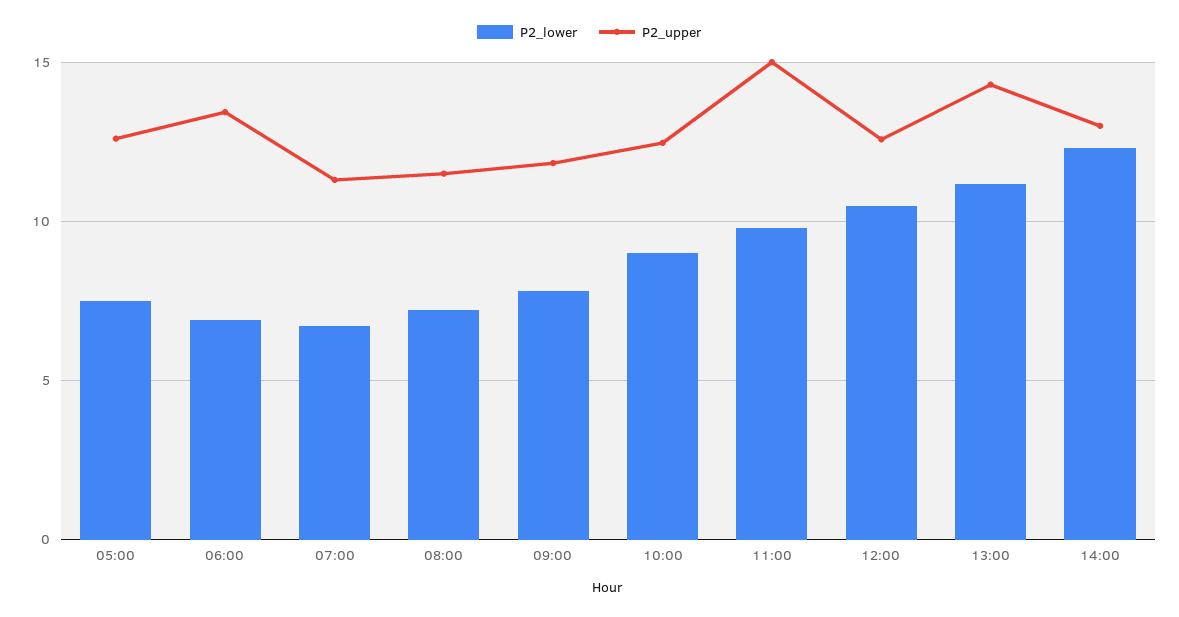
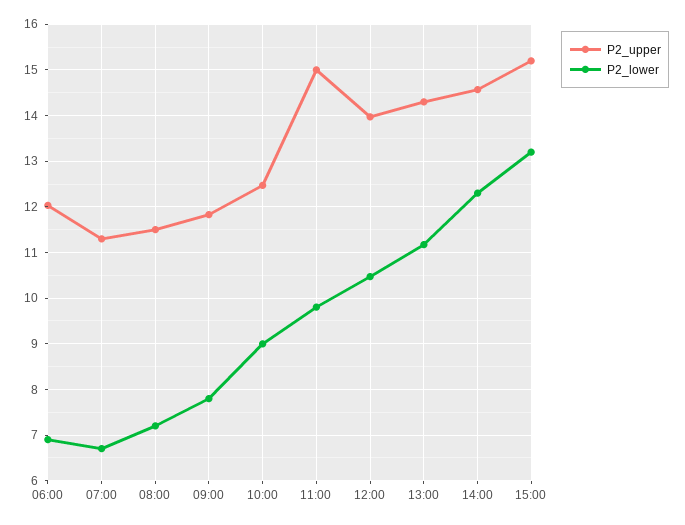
P2_lower, 05:00: 7.5 -> none
P2_upper, 05:00: 12.5 -> none
P2_upper, 06:00: 13.5 -> 12
P2_upper, 12:00: 12.5 -> 14
P2_upper, 14:00: 13 -> 14.6
P2_upper, 15:00: none -> 15.2
P2_lower, 15:00: none -> 13.2

